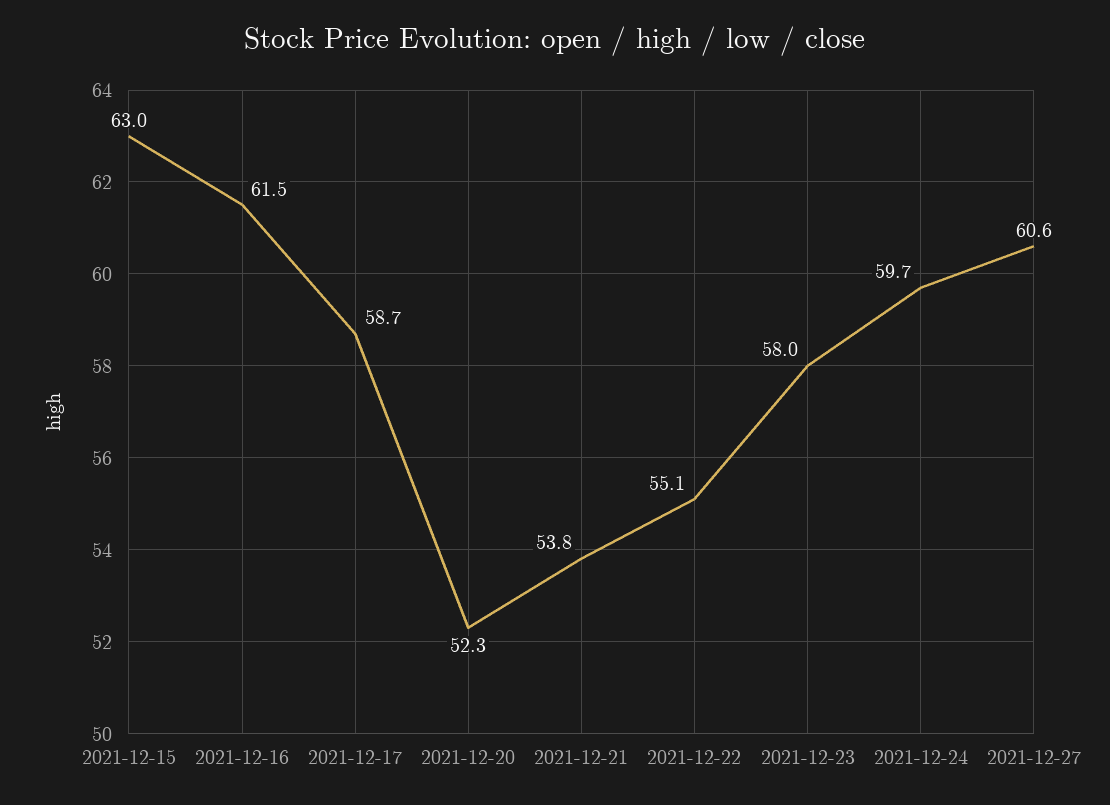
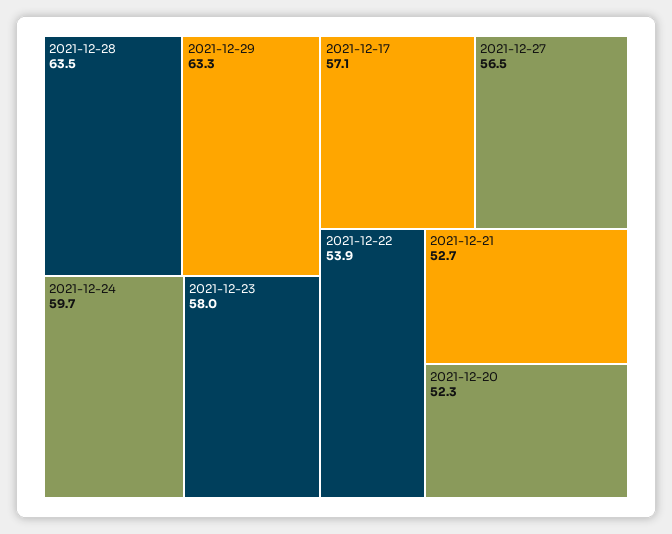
2021-12-15: 63 -> none
2021-12-16: 61.5 -> none
2021-12-17: 58.7 -> 57.1
2021-12-21: 53.8 -> 52.7
2021-12-22: 55.1 -> 53.9
2021-12-27: 60.6 -> 56.5
2021-12-28: none -> 63.5
2021-12-29: none -> 63.3

